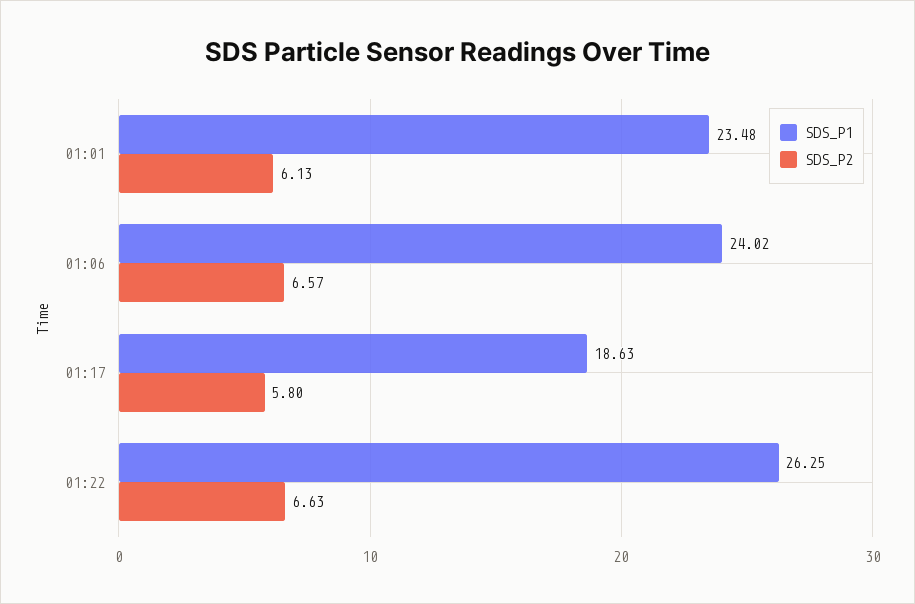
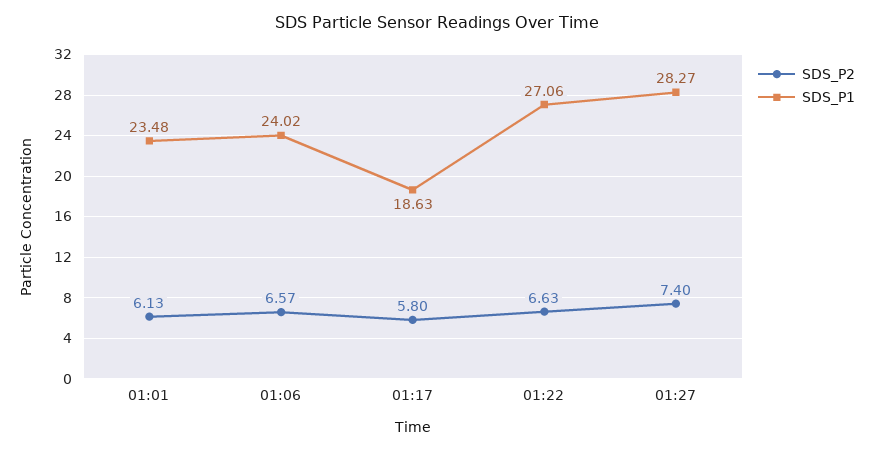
SDS_P1, 01:22: 26.25 -> 27.06
SDS_P2, 01:27: none -> 7.4
SDS_P1, 01:27: none -> 28.27

